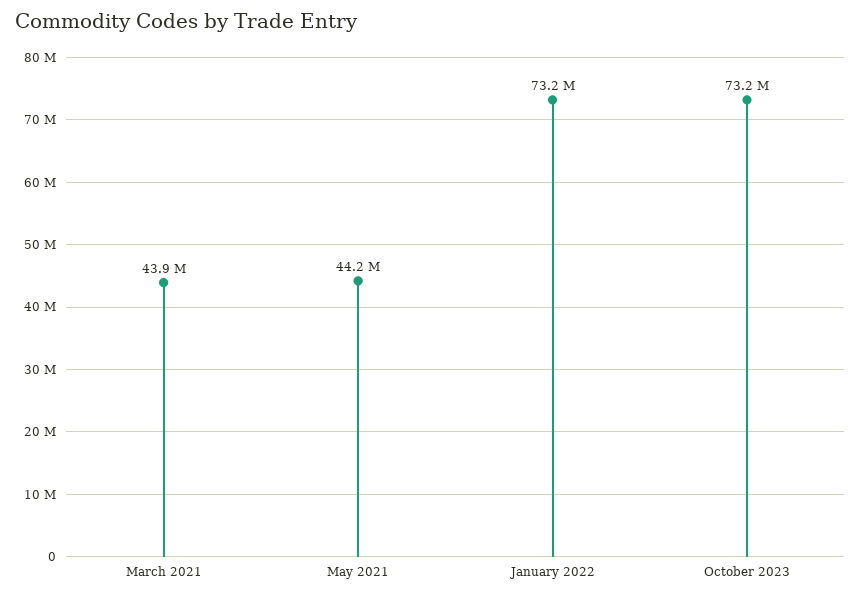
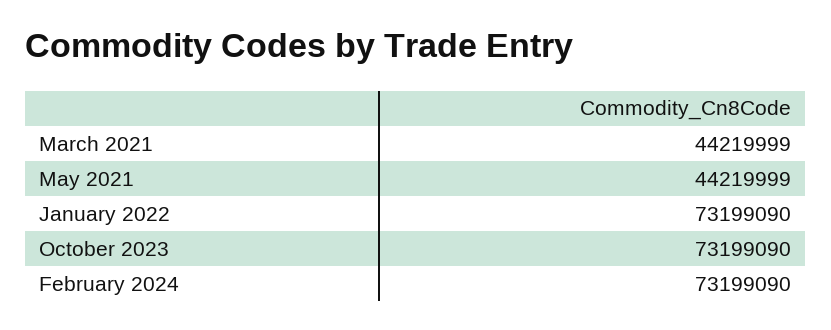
March 2021: 43900000 -> 44219999
February 2024: none -> 73199090

